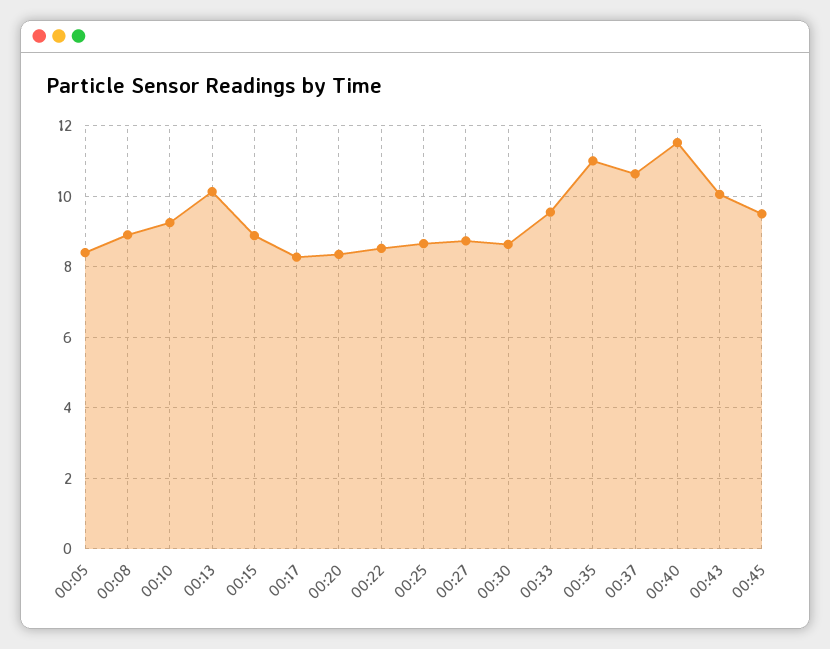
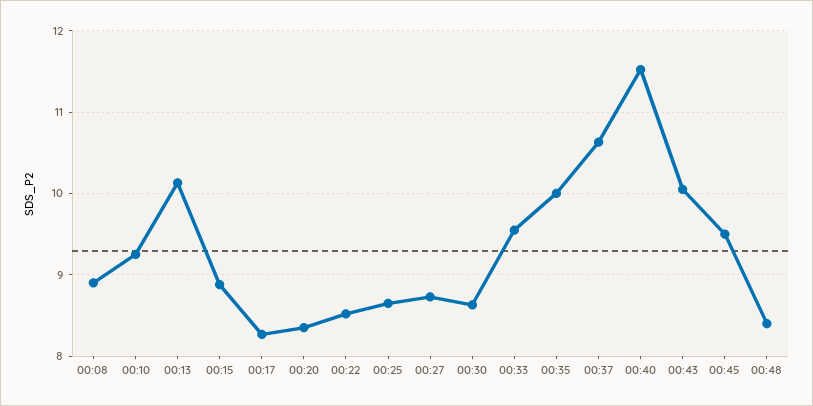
00:05: 8.4 -> none
00:35: 11 -> 10
00:48: none -> 8.4

